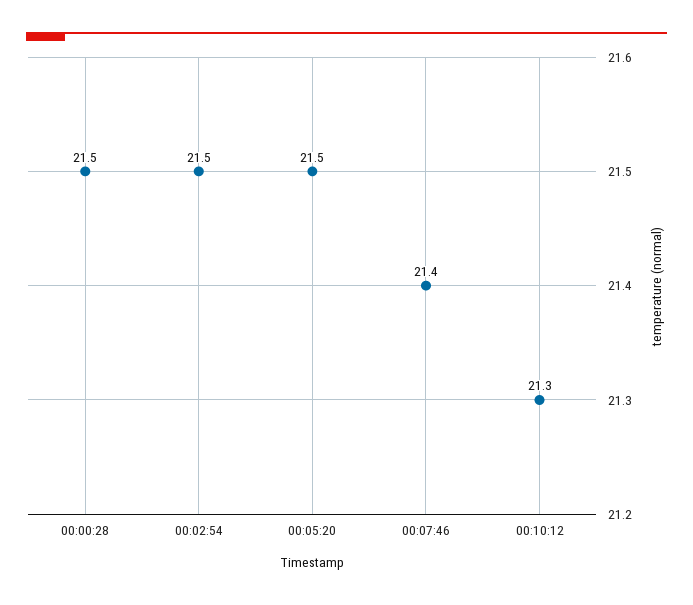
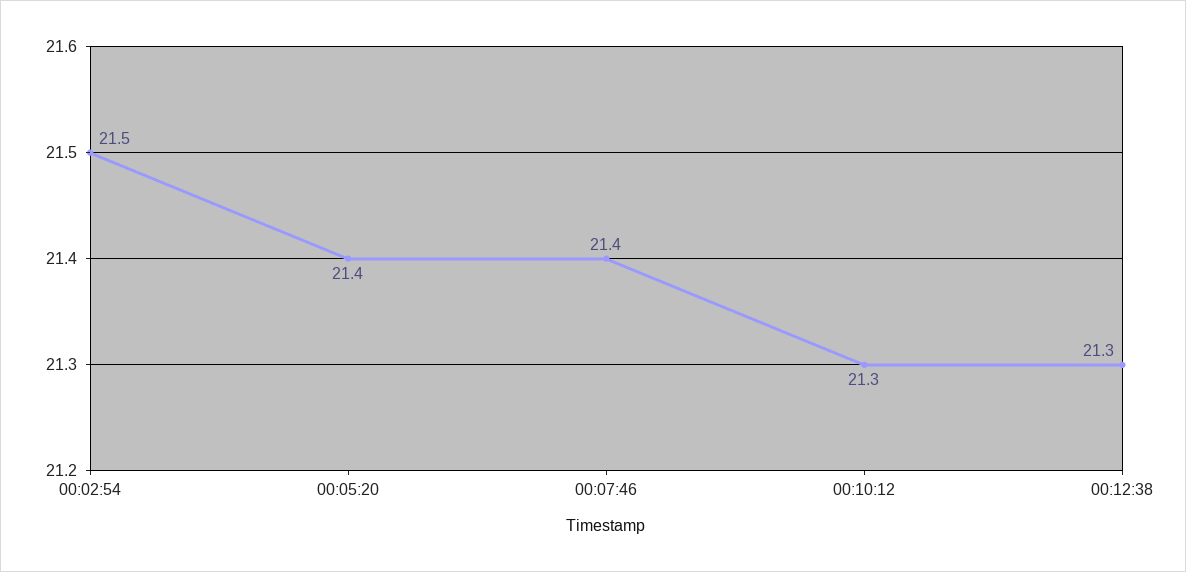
00:00:28: 21.5 -> none
00:05:20: 21.5 -> 21.4
00:12:38: none -> 21.3

